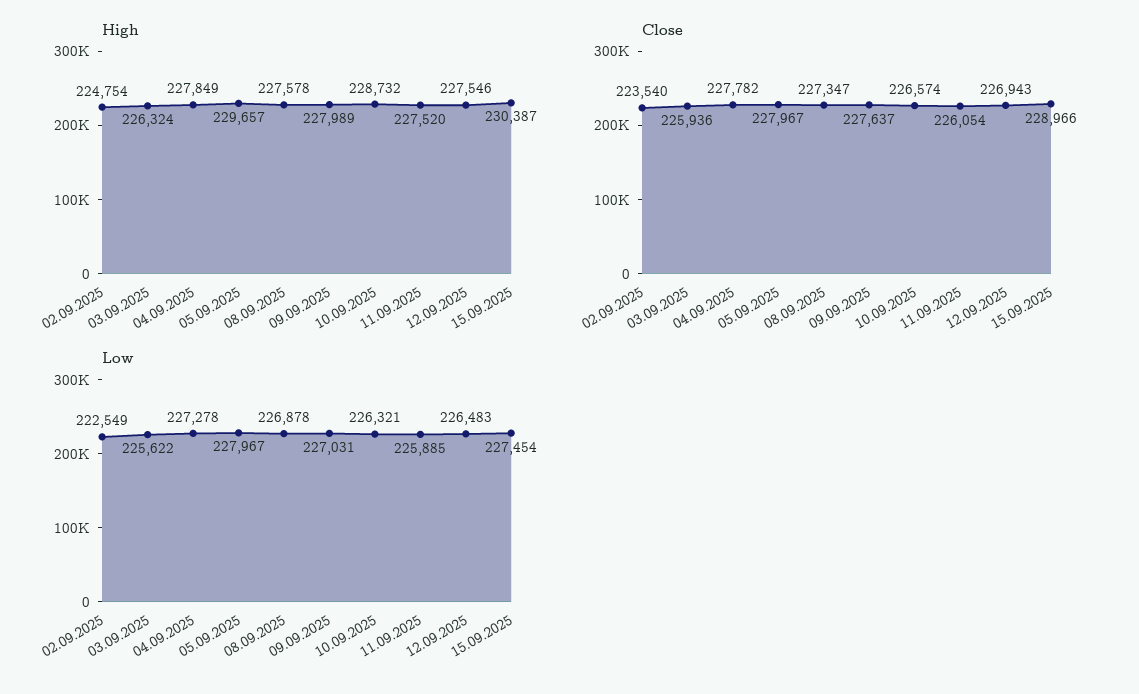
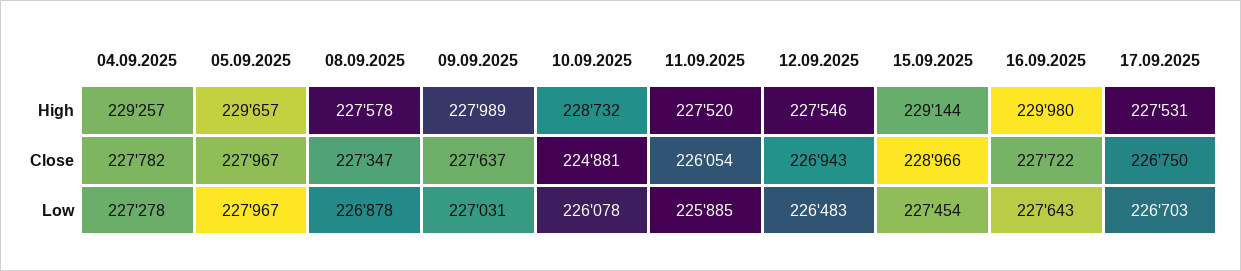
High, 02.09.2025: 224754 -> none
High, 03.09.2025: 226324 -> none
High, 04.09.2025: 227849 -> 229257
High, 15.09.2025: 230387 -> 229144
Close, 02.09.2025: 223540 -> none
Close, 03.09.2025: 225936 -> none
Close, 10.09.2025: 226574 -> 224881
Low, 02.09.2025: 222549 -> none
Low, 03.09.2025: 225622 -> none
Low, 10.09.2025: 226321 -> 226078
High, 16.09.2025: none -> 229980
High, 17.09.2025: none -> 227531
Close, 16.09.2025: none -> 227722
Close, 17.09.2025: none -> 226750
Low, 16.09.2025: none -> 227643
Low, 17.09.2025: none -> 226703

